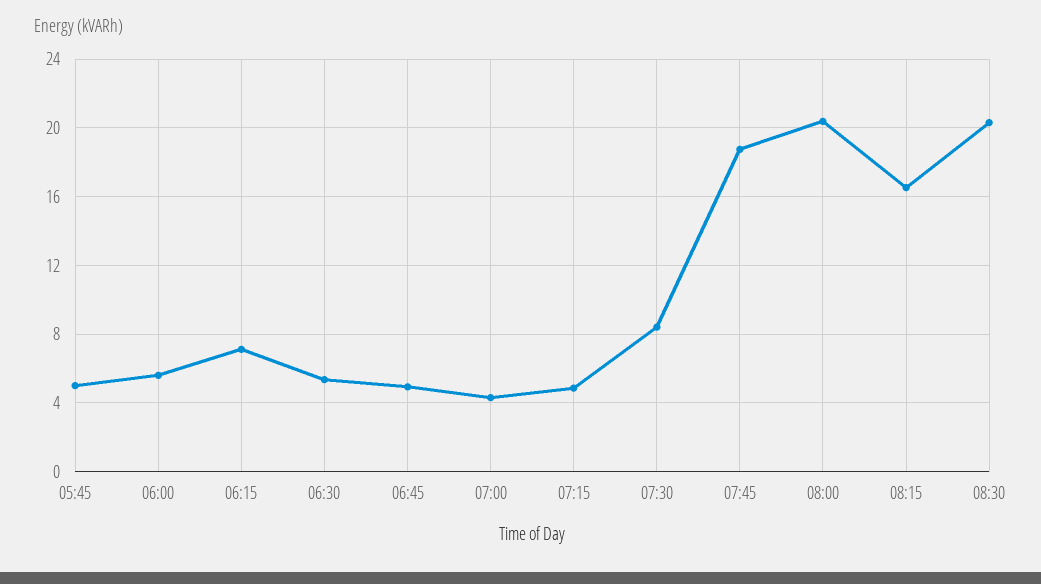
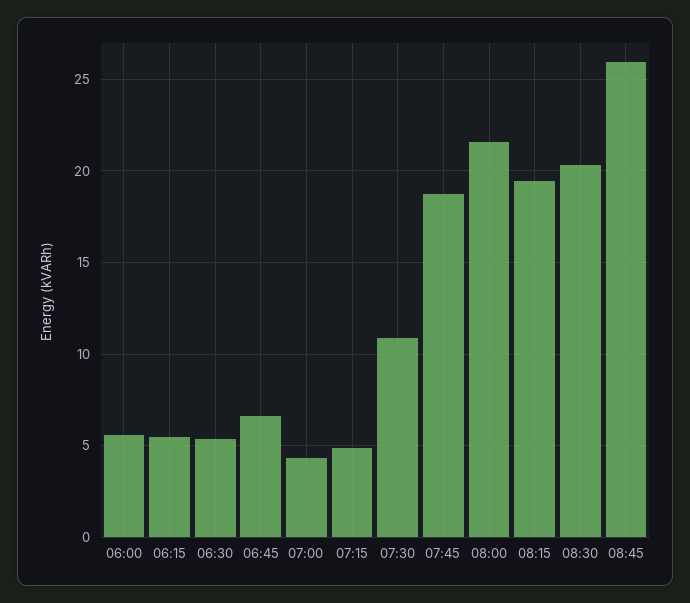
05:45: 5 -> none
06:15: 7 -> 5.5
06:45: 5 -> 6.5
07:30: 8.5 -> 11
08:00: 20.5 -> 21.5
08:15: 16.5 -> 19.5
08:45: none -> 26

